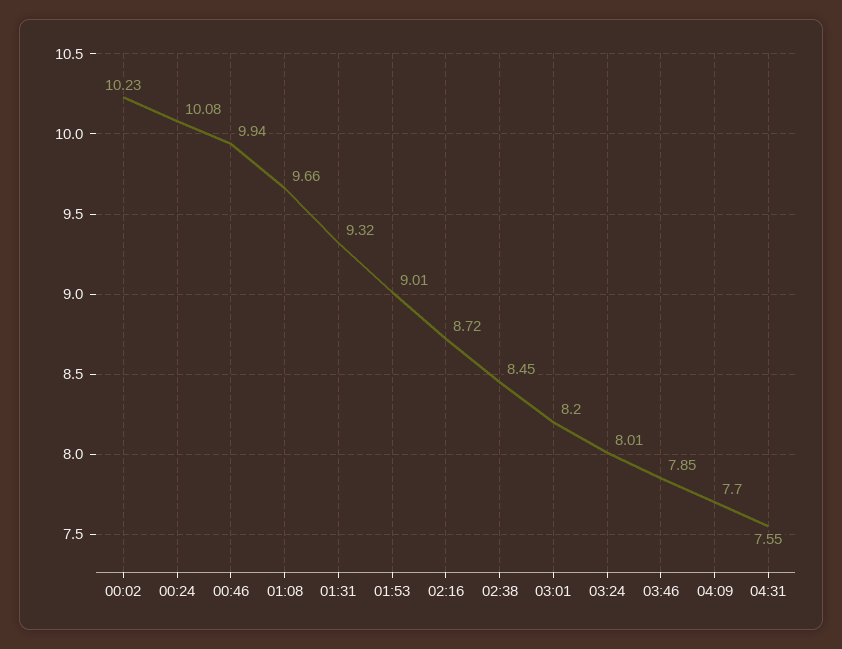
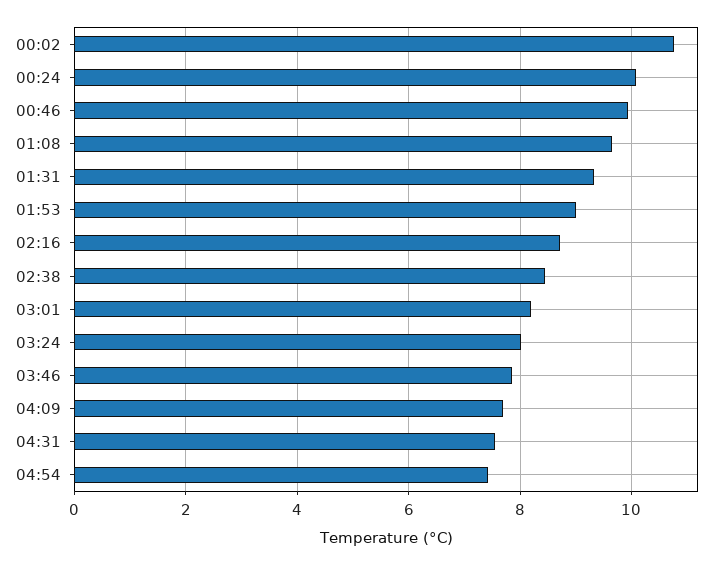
00:02: 10.23 -> 10.8
04:54: none -> 7.4

